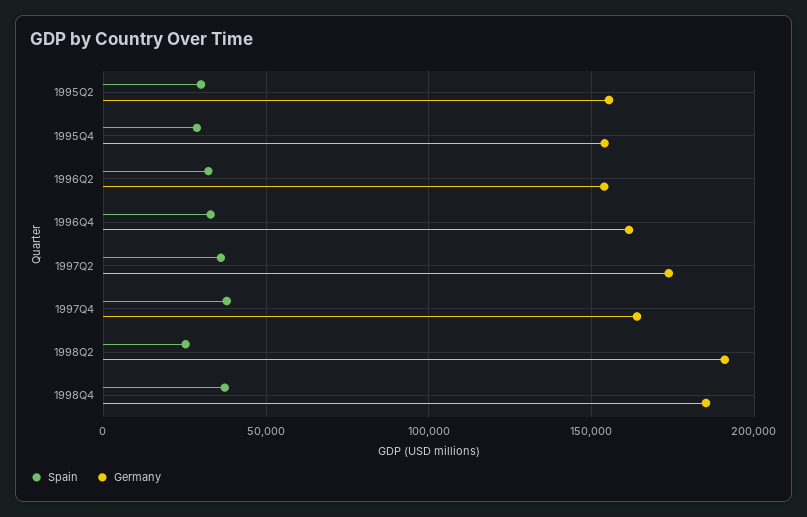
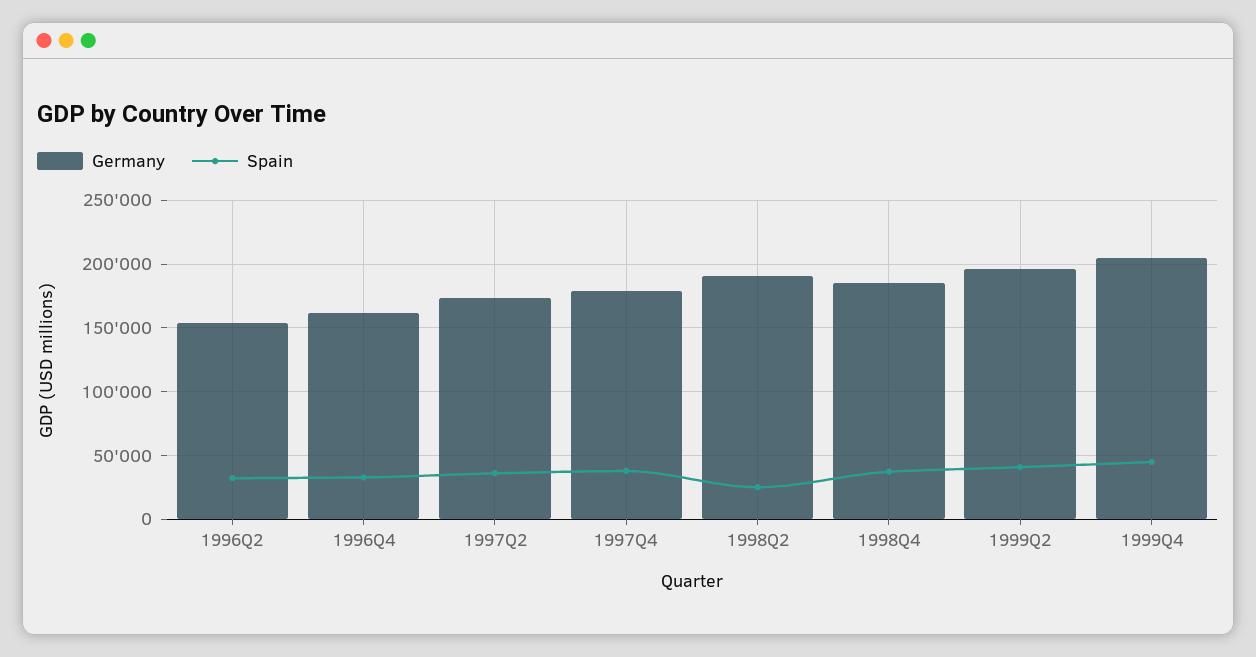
Spain, 1995Q2: 30000 -> none
Germany, 1995Q2: 155000 -> none
Spain, 1995Q4: 30000 -> none
Germany, 1995Q4: 155000 -> none
Germany, 1997Q4: 165000 -> 180000
Germany, 1999Q2: none -> 195000
Spain, 1999Q2: none -> 40000
Germany, 1999Q4: none -> 205000
Spain, 1999Q4: none -> 45000

